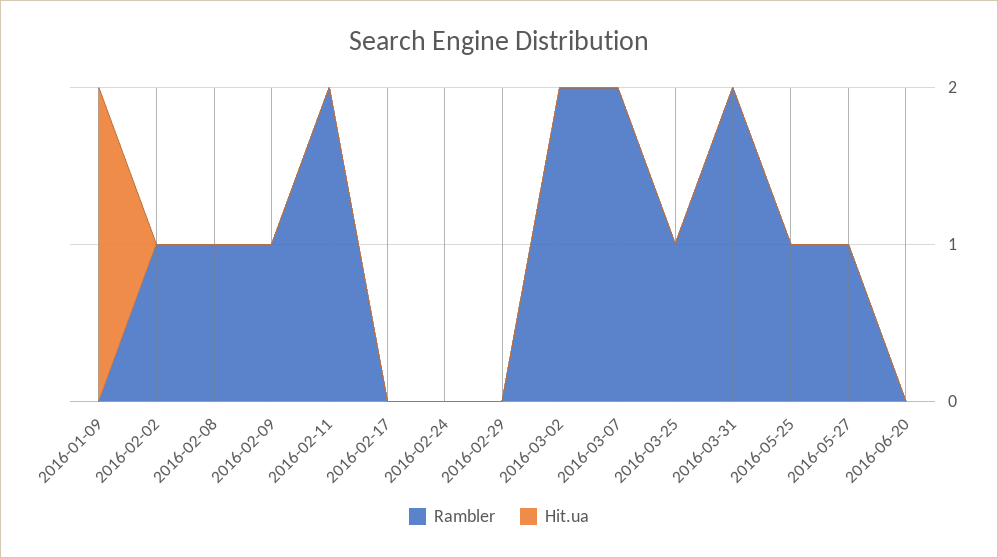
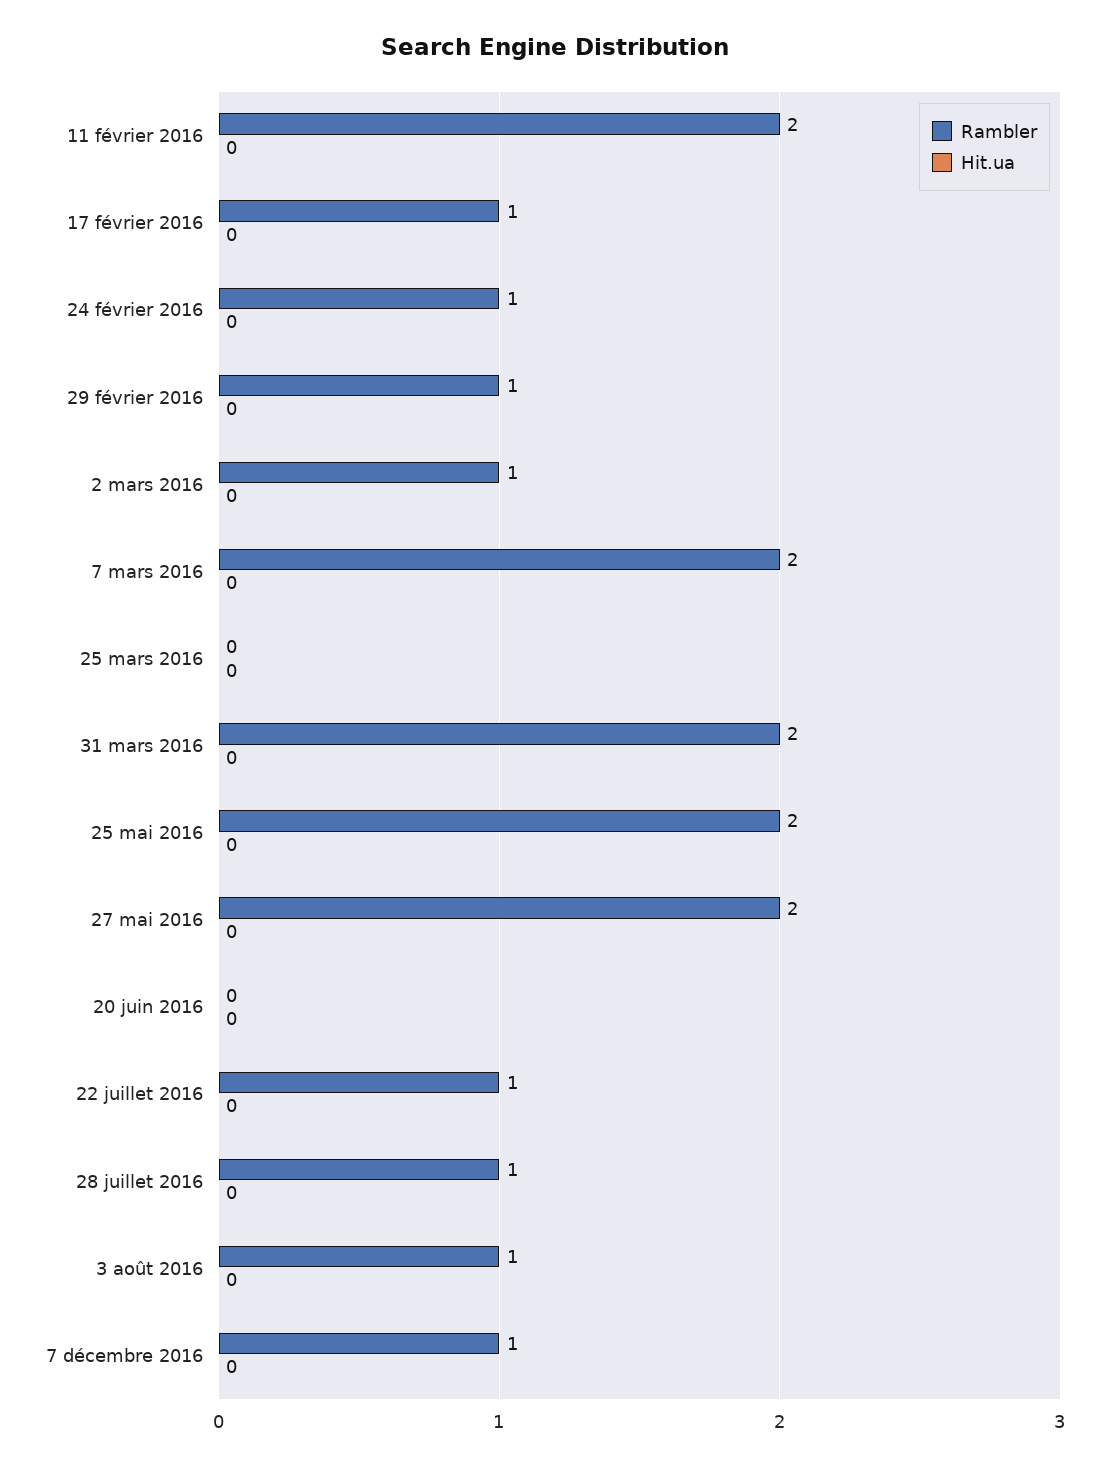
Rambler, 2016-01-09: 0 -> none
Hit.ua, 2016-01-09: 2 -> none
Rambler, 2016-02-02: 1 -> none
Hit.ua, 2016-02-02: 0 -> none
Rambler, 2016-02-08: 1 -> none
Hit.ua, 2016-02-08: 0 -> none
Rambler, 2016-02-09: 1 -> none
Hit.ua, 2016-02-09: 0 -> none
Rambler, 2016-02-17: 0 -> 1
Rambler, 2016-02-24: 0 -> 1
Rambler, 2016-02-29: 0 -> 1
Rambler, 2016-03-02: 2 -> 1
Rambler, 2016-03-25: 1 -> 0
Rambler, 2016-05-25: 1 -> 2
Rambler, 2016-05-27: 1 -> 2
Rambler, 22 juillet 2016: none -> 1
Hit.ua, 22 juillet 2016: none -> 0
Rambler, 28 juillet 2016: none -> 1
Hit.ua, 28 juillet 2016: none -> 0
Rambler, 3 août 2016: none -> 1
Hit.ua, 3 août 2016: none -> 0
Rambler, 7 décembre 2016: none -> 1
Hit.ua, 7 décembre 2016: none -> 0

